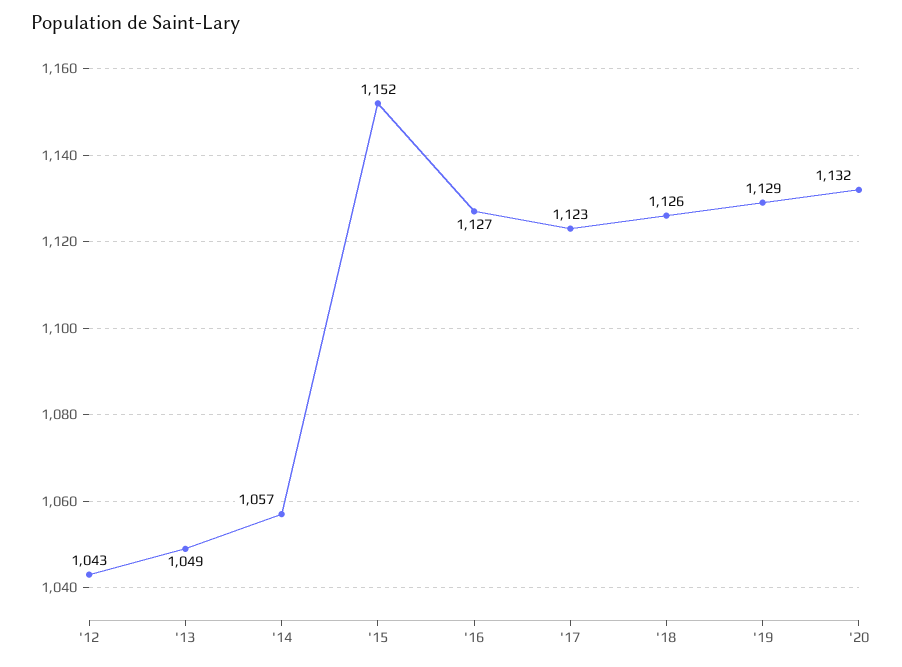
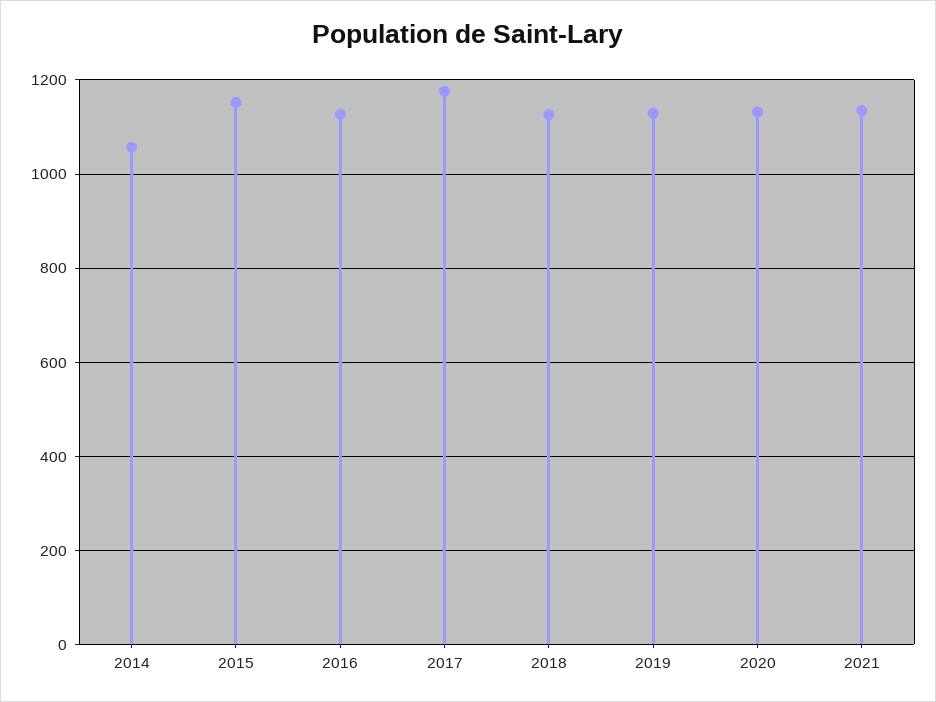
'12: 1043 -> none
'13: 1049 -> none
'17: 1123 -> 1180
2021: none -> 1140

